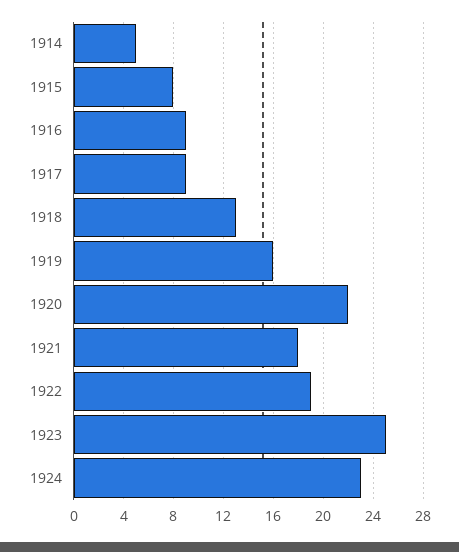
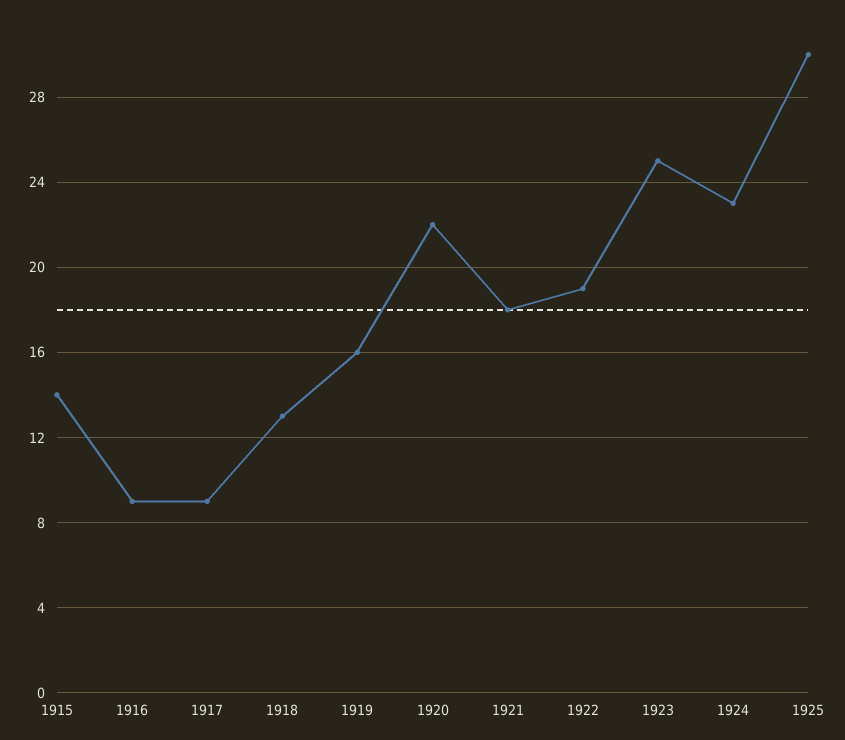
1914: 5 -> none
1915: 8 -> 14
1925: none -> 30

